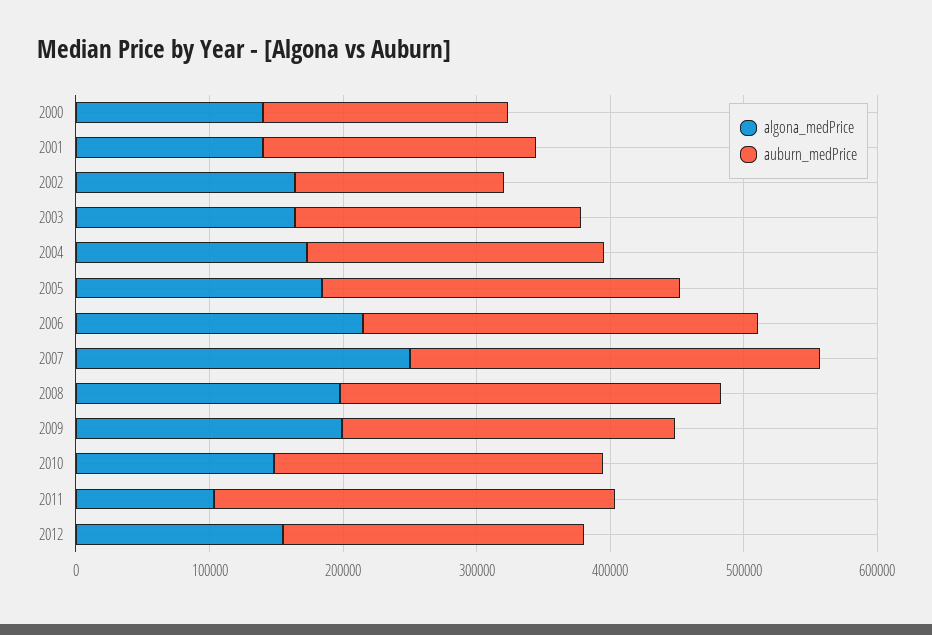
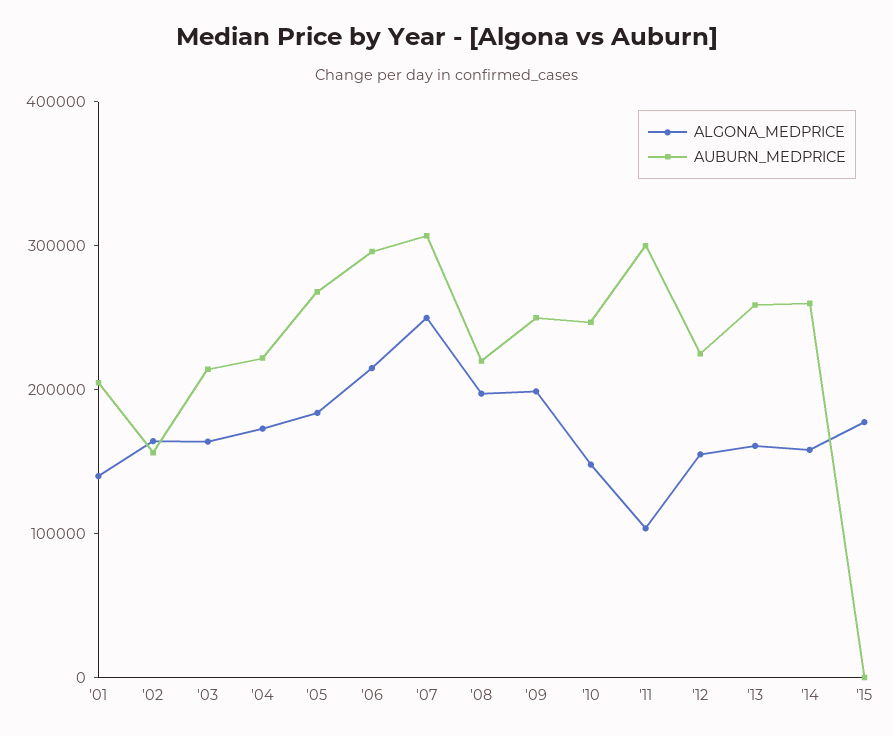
algona_medPrice, 2000: 140000 -> none
auburn_medPrice, 2000: 180000 -> none
auburn_medPrice, 2008: 280000 -> 220000
algona_medPrice, '13: none -> 160000
auburn_medPrice, '13: none -> 260000
algona_medPrice, '14: none -> 160000
auburn_medPrice, '14: none -> 260000
algona_medPrice, '15: none -> 180000
auburn_medPrice, '15: none -> 0

